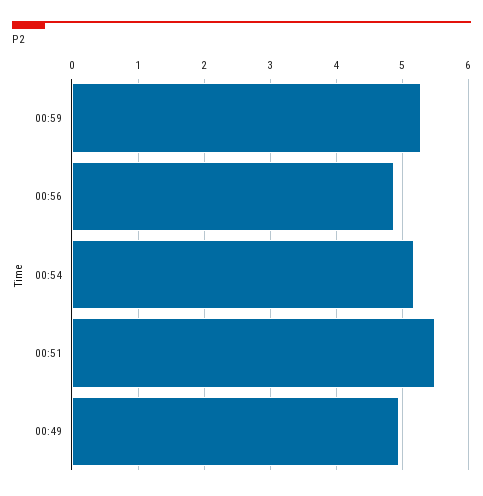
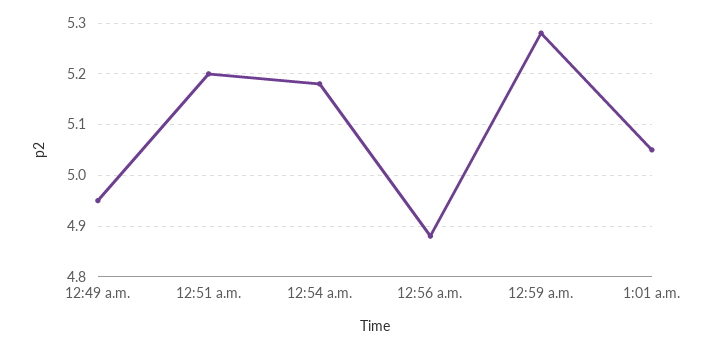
00:51: 5.5 -> 5.2
1:01 a.m.: none -> 5.05

